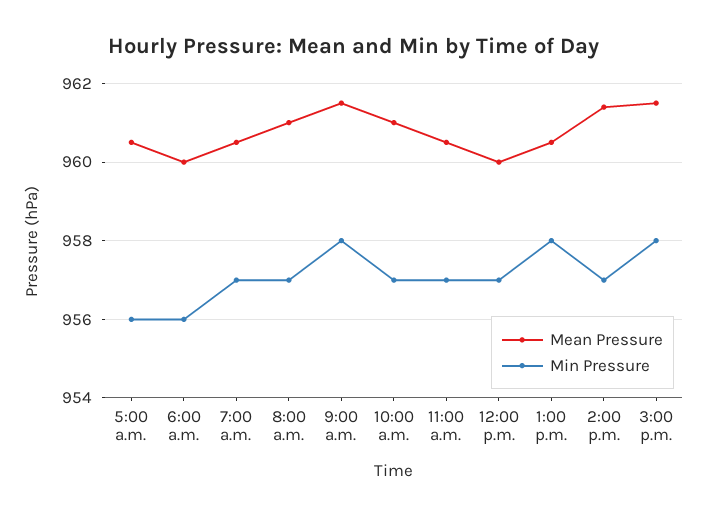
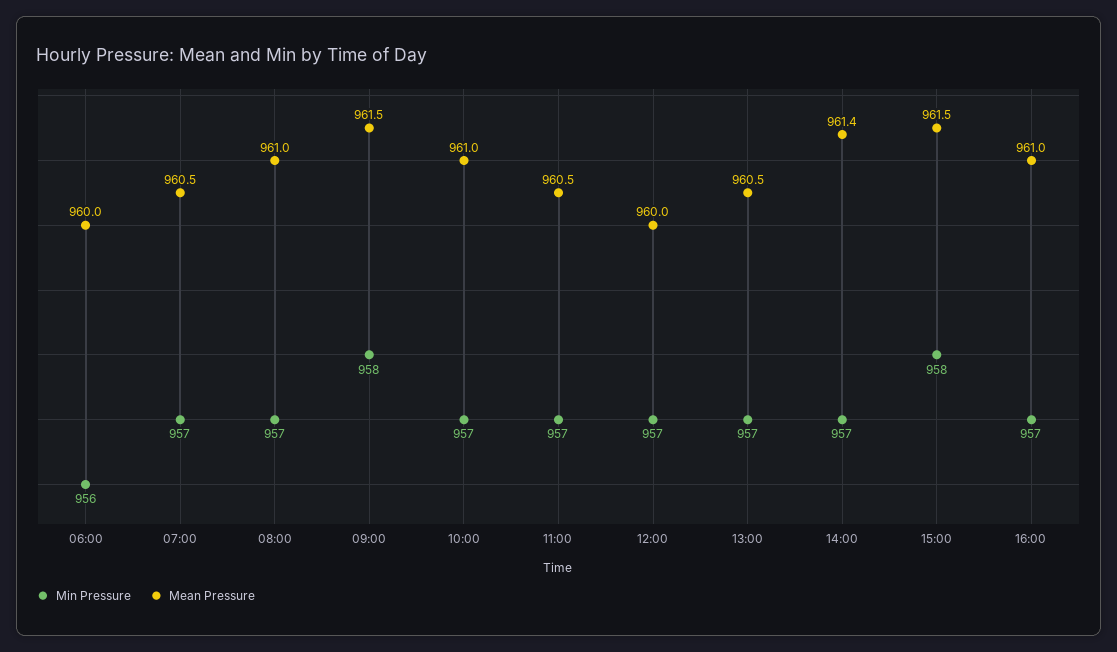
Mean Pressure, 5:00 a.m.: 960.5 -> none
Min Pressure, 5:00 a.m.: 956 -> none
Min Pressure, 1:00 p.m.: 958 -> 957
Min Pressure, 16:00: none -> 957
Mean Pressure, 16:00: none -> 961

